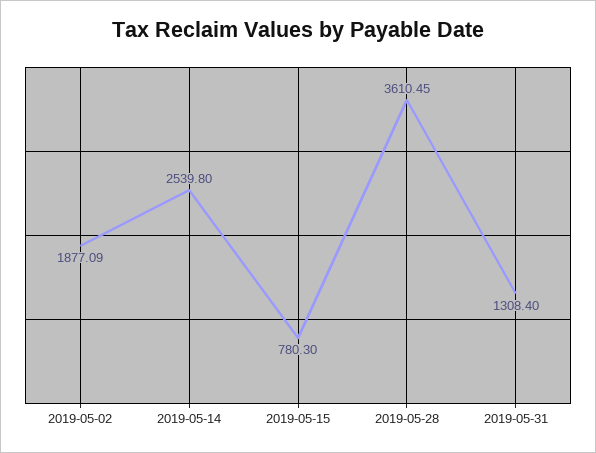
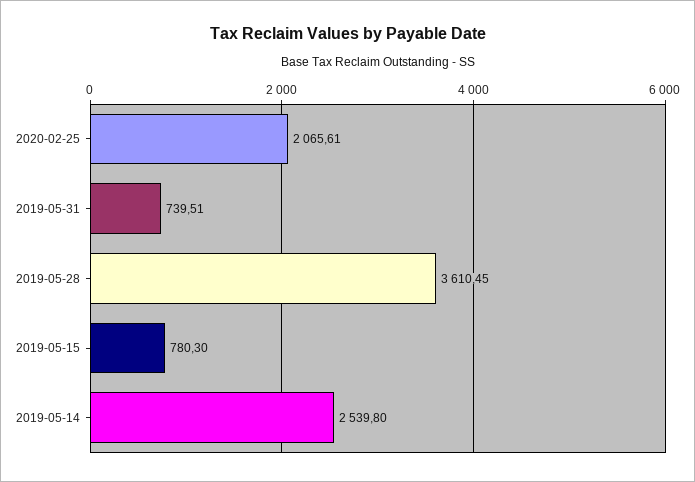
2019-05-02: 1877.09 -> none
2019-05-31: 1308.4 -> 739.51
2020-02-25: none -> 2065.61

